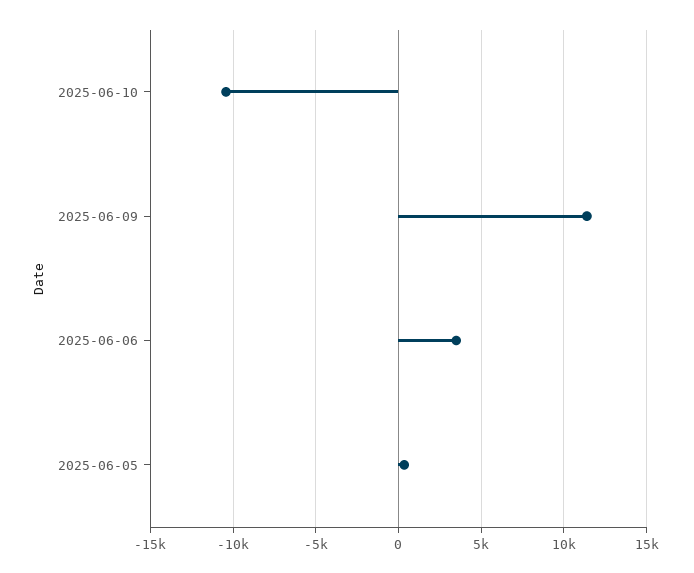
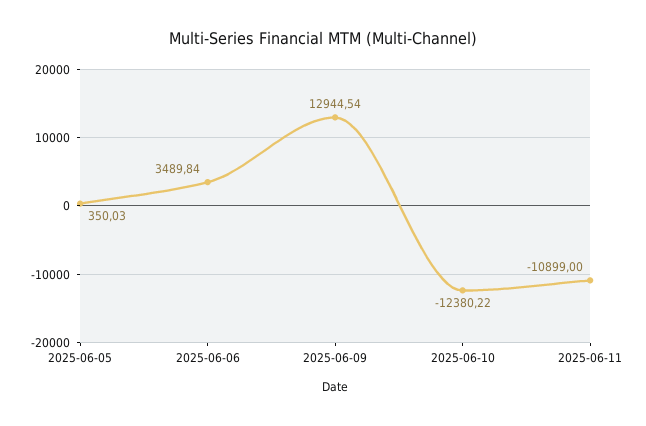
2025-06-10: -10500 -> -12380.22
2025-06-09: 11500 -> 12944.54
2025-06-11: none -> -10899

